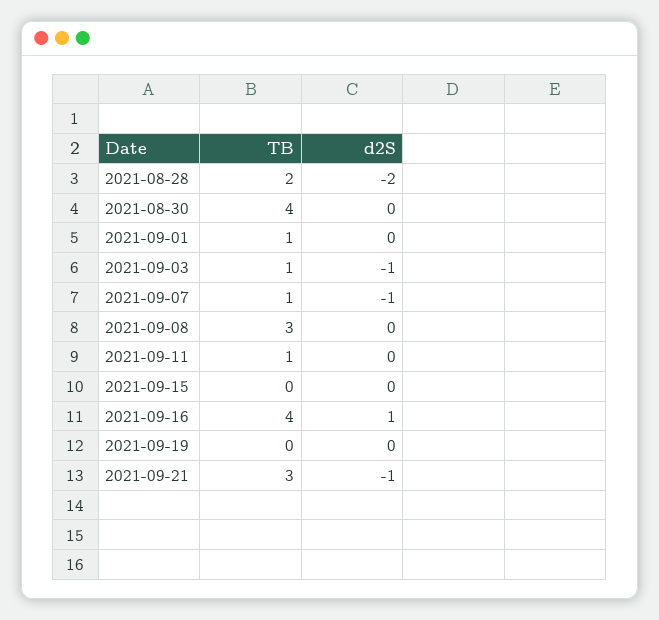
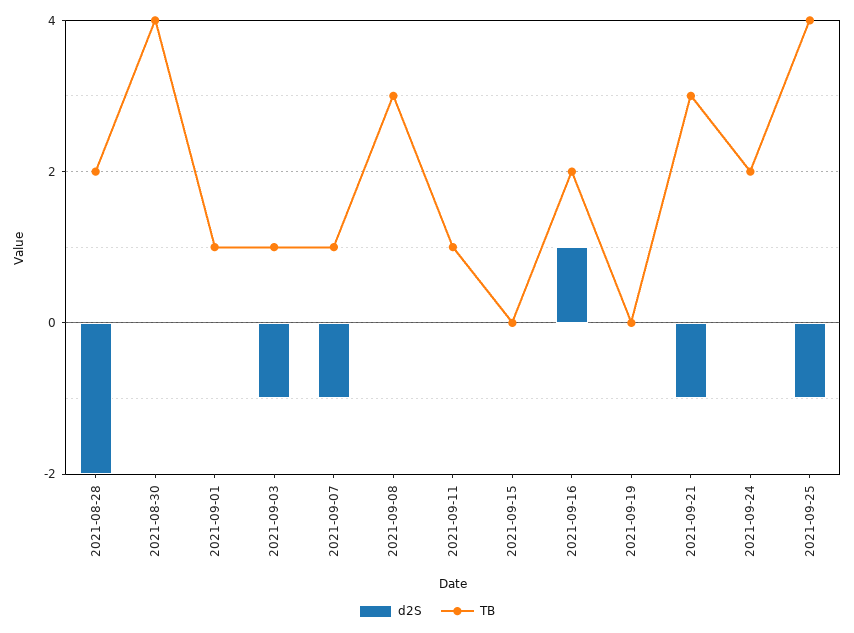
TB, 2021-09-16: 4 -> 2
d2S, 2021-09-24: none -> 0
TB, 2021-09-24: none -> 2
d2S, 2021-09-25: none -> -1
TB, 2021-09-25: none -> 4

